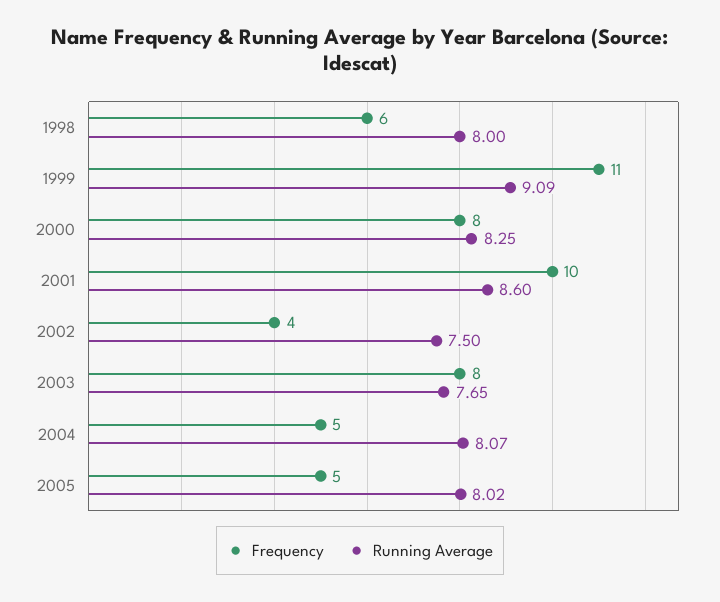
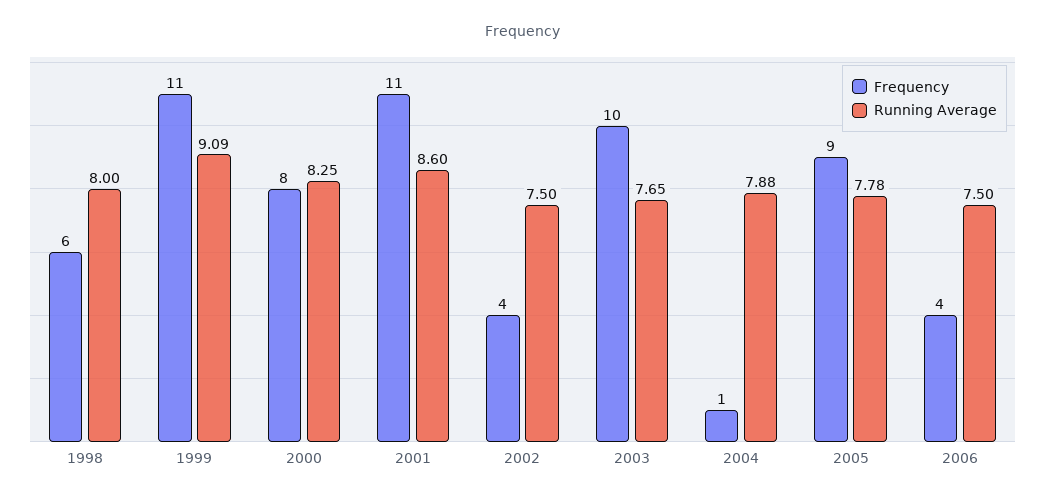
Frequency, 2001: 10 -> 11
Frequency, 2003: 8 -> 10
Frequency, 2004: 5 -> 1
Running Average, 2004: 8.07 -> 7.88
Frequency, 2005: 5 -> 9
Running Average, 2005: 8.02 -> 7.78
Frequency, 2006: none -> 4
Running Average, 2006: none -> 7.5

